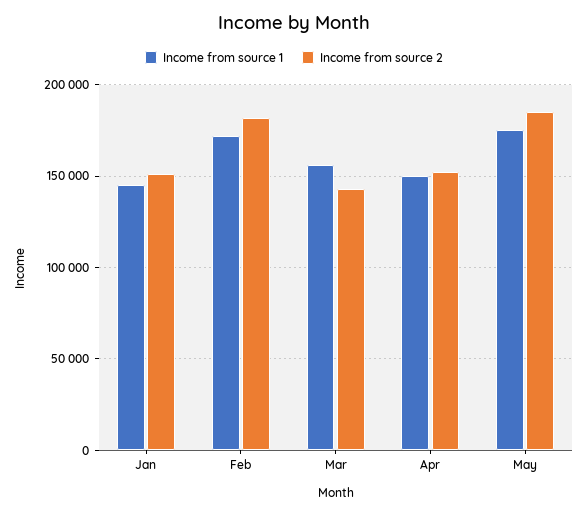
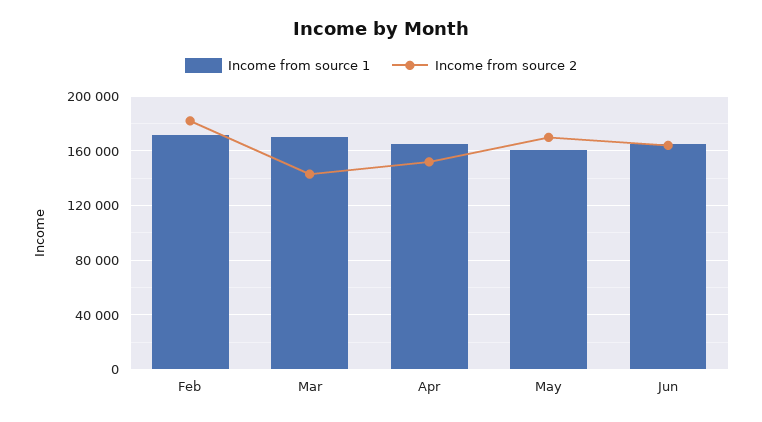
Income from source 1, Jan: 145000 -> none
Income from source 2, Jan: 150000 -> none
Income from source 1, Mar: 155000 -> 170000
Income from source 1, Apr: 150000 -> 165000
Income from source 1, May: 175000 -> 160000
Income from source 2, May: 185000 -> 170000
Income from source 1, Jun: none -> 165000
Income from source 2, Jun: none -> 165000

